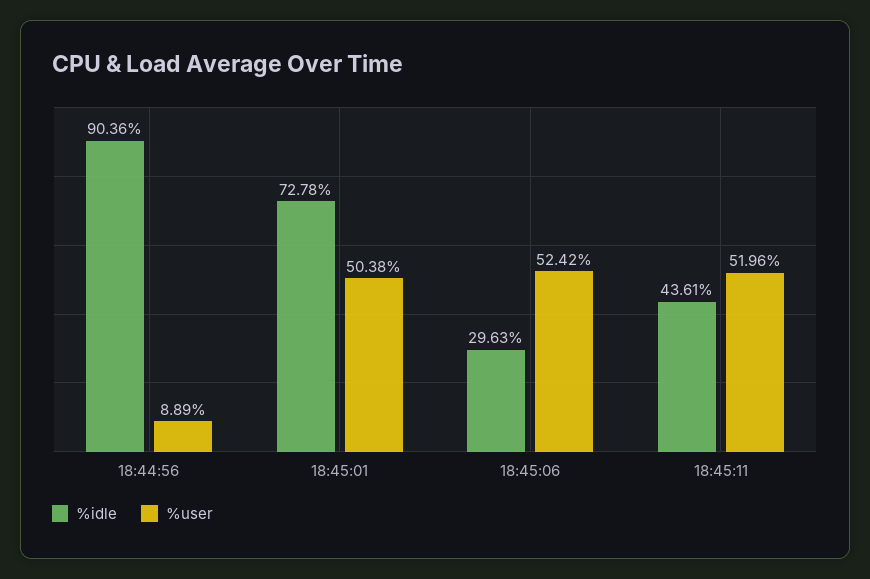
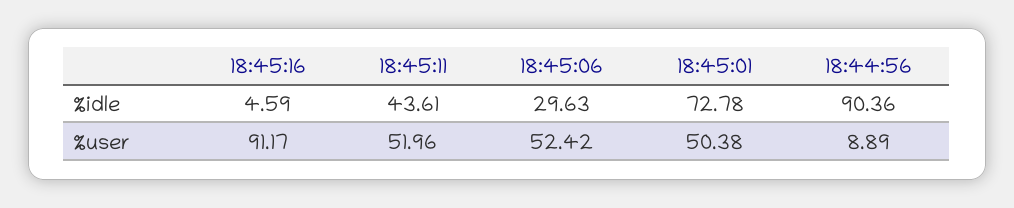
%idle, 18:45:16: none -> 4.59
%user, 18:45:16: none -> 91.17

